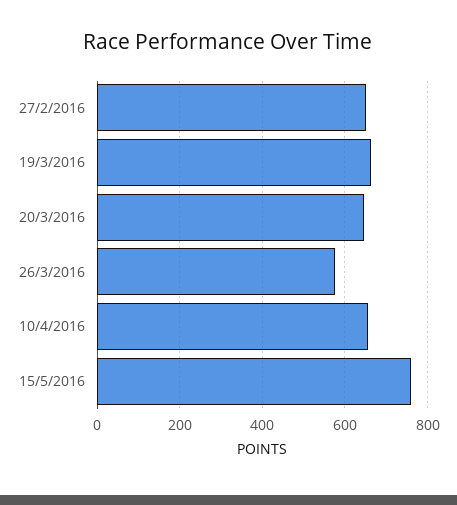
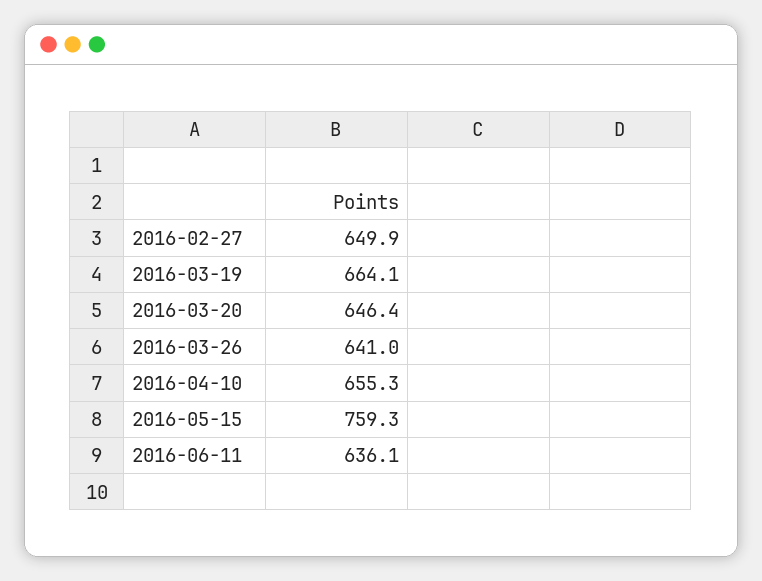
26/3/2016: 580 -> 641
2016-06-11: none -> 636.1

